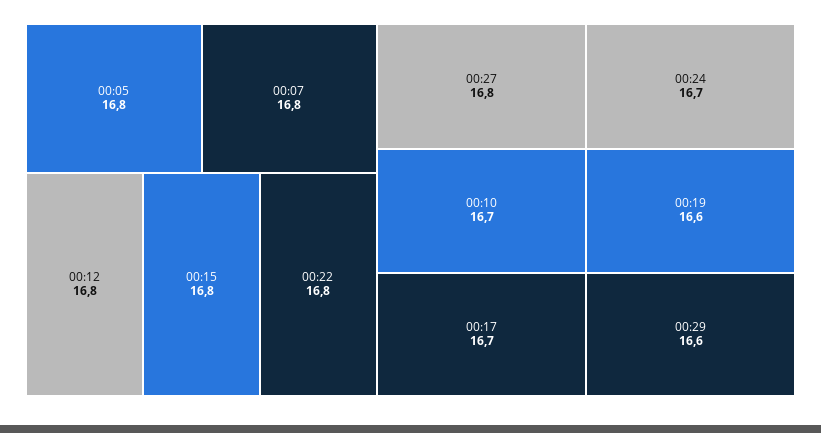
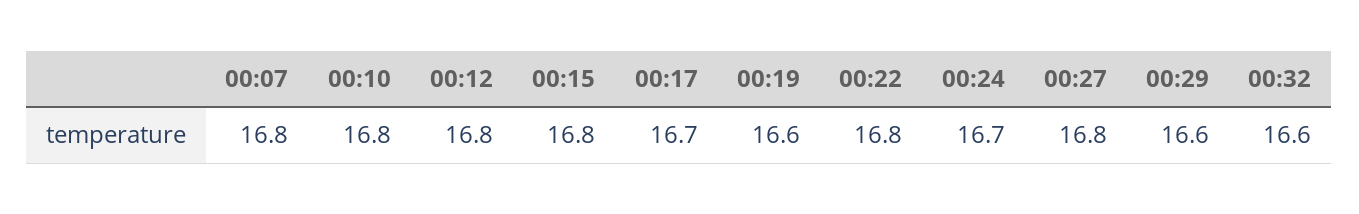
00:05: 16.8 -> none
00:10: 16.7 -> 16.8
00:32: none -> 16.6

